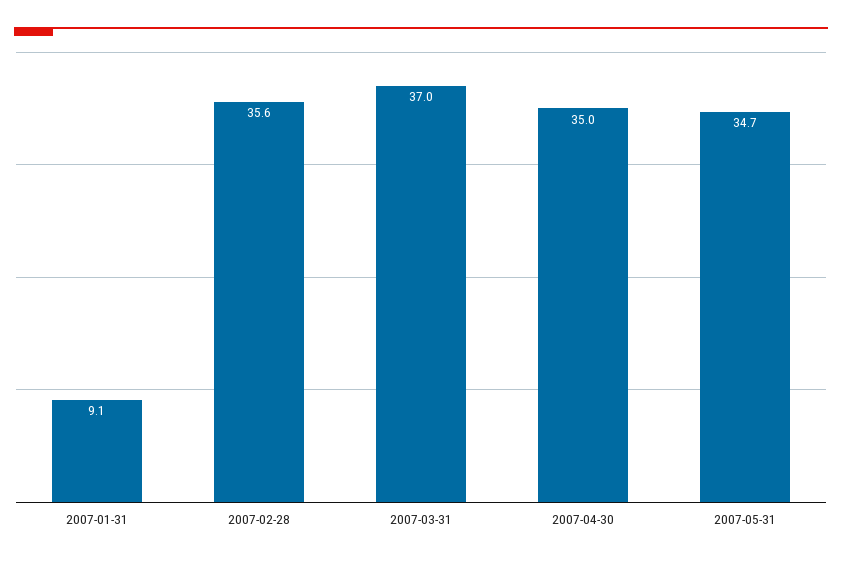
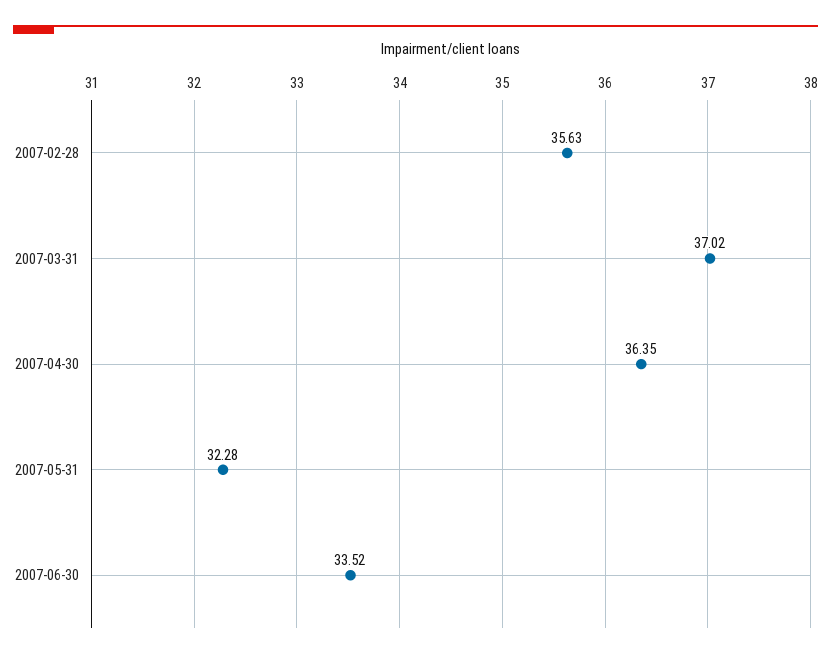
2007-01-31: 9.1 -> none
2007-04-30: 35 -> 36.35
2007-05-31: 34.7 -> 32.28
2007-06-30: none -> 33.52

